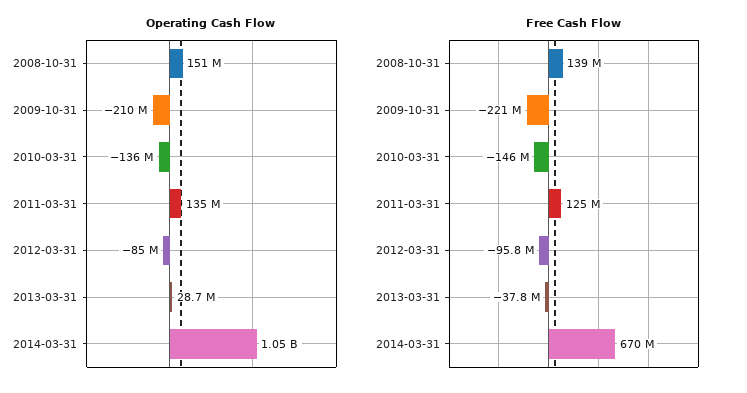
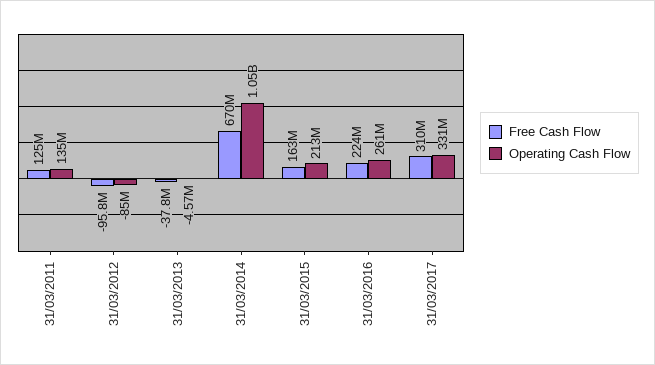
Operating Cash Flow, 2008-10-31: 151000000 -> none
Operating Cash Flow, 2009-10-31: -210000000 -> none
Operating Cash Flow, 2010-03-31: -136000000 -> none
Operating Cash Flow, 2013-03-31: 28700000 -> -4570000
Free Cash Flow, 2008-10-31: 139000000 -> none
Free Cash Flow, 2009-10-31: -221000000 -> none
Free Cash Flow, 2010-03-31: -146000000 -> none
Free Cash Flow, 31/03/2015: none -> 163000000
Operating Cash Flow, 31/03/2015: none -> 213000000
Free Cash Flow, 31/03/2016: none -> 224000000
Operating Cash Flow, 31/03/2016: none -> 261000000
Free Cash Flow, 31/03/2017: none -> 310000000
Operating Cash Flow, 31/03/2017: none -> 331000000

